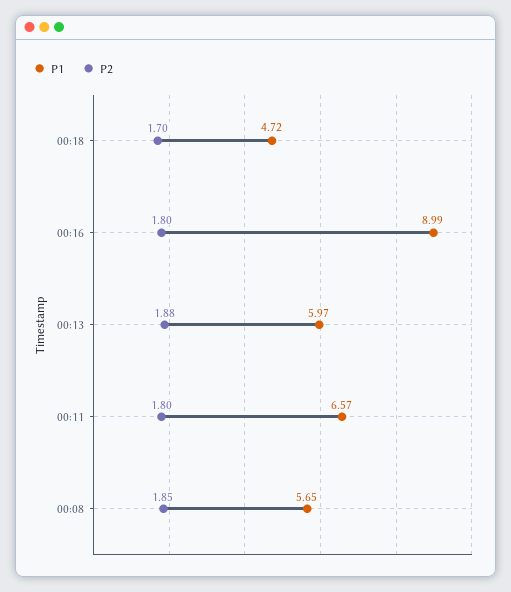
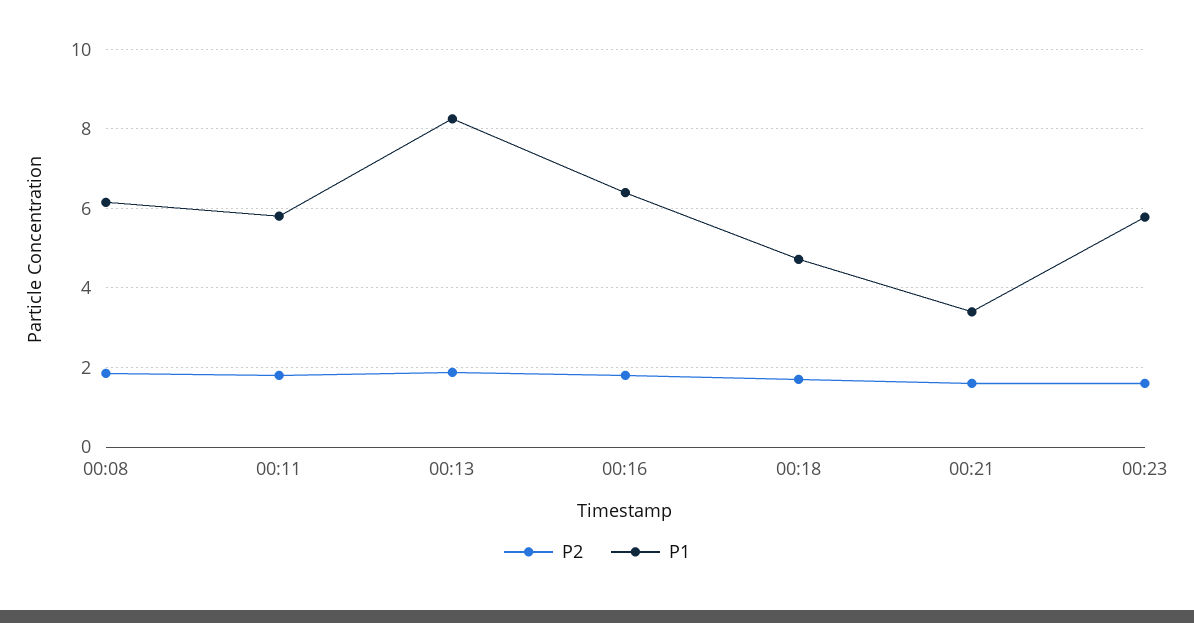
P1, 00:16: 8.99 -> 6.4
P1, 00:13: 5.97 -> 8.2
P1, 00:11: 6.57 -> 5.8
P1, 00:08: 5.65 -> 6.2
P2, 00:21: none -> 1.6
P1, 00:21: none -> 3.4
P2, 00:23: none -> 1.6
P1, 00:23: none -> 5.8

